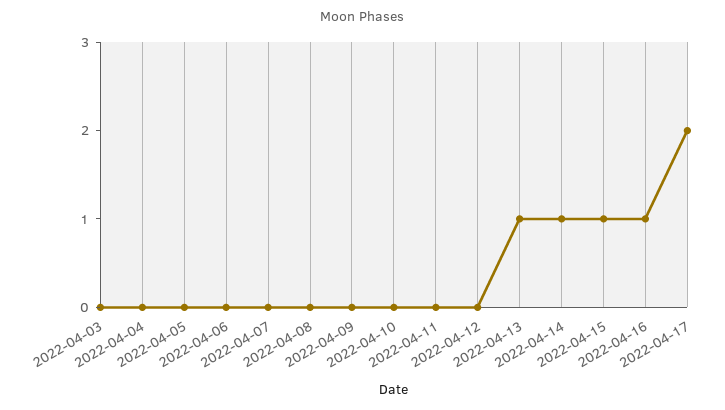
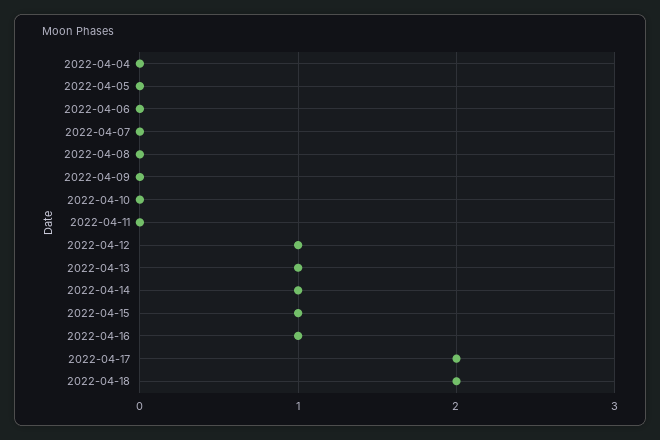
2022-04-03: 0 -> none
2022-04-12: 0 -> 1
2022-04-18: none -> 2

